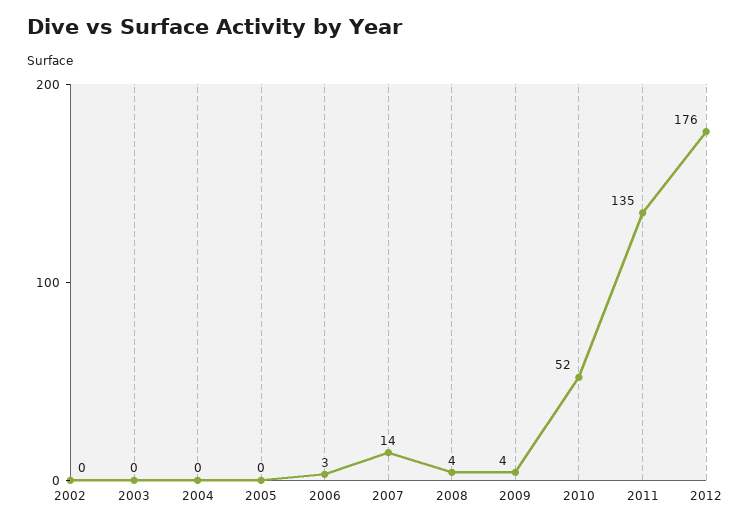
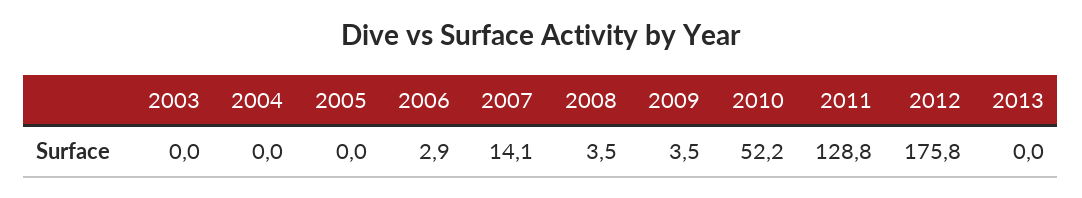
2002: 0 -> none
2011: 135 -> 128.8
2013: none -> 0

